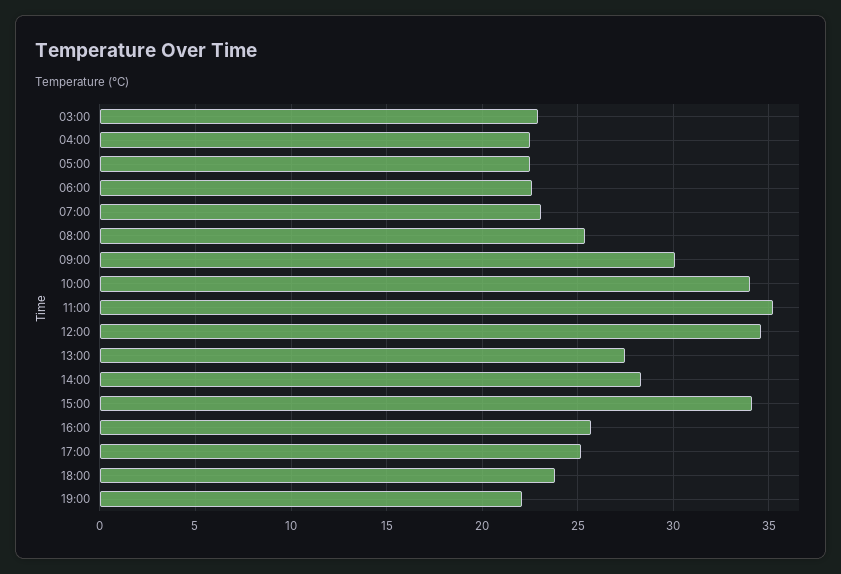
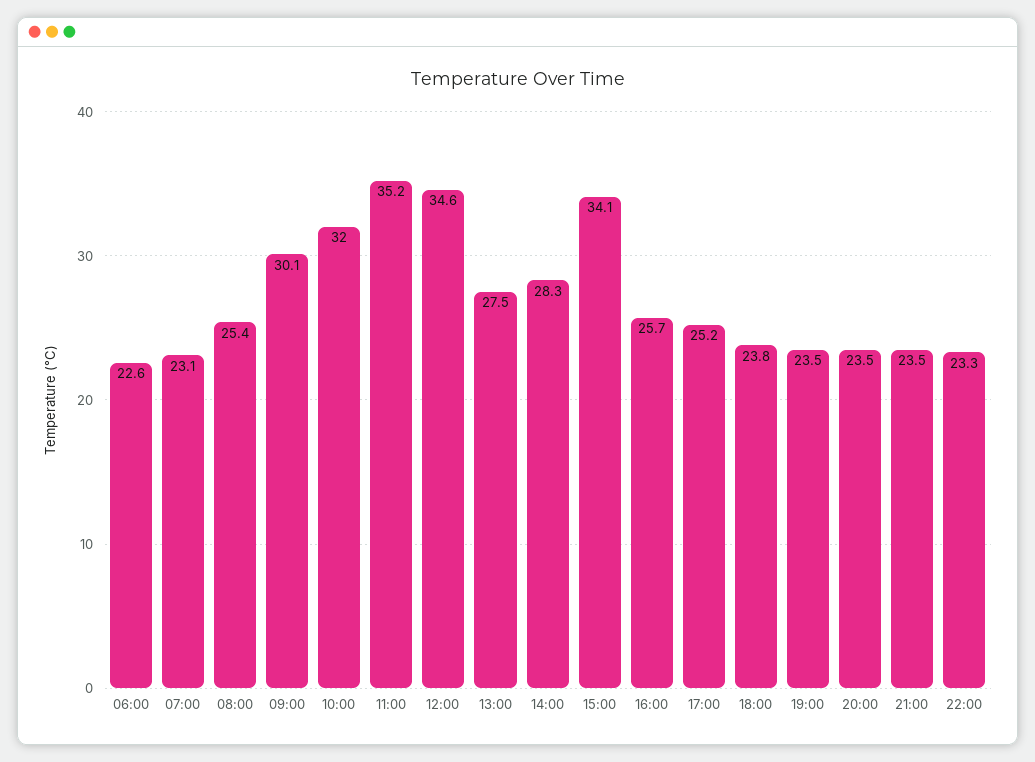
03:00: 23 -> none
04:00: 22.5 -> none
05:00: 22.5 -> none
10:00: 34 -> 32
19:00: 22 -> 23.5
20:00: none -> 23.5
21:00: none -> 23.5
22:00: none -> 23.3

